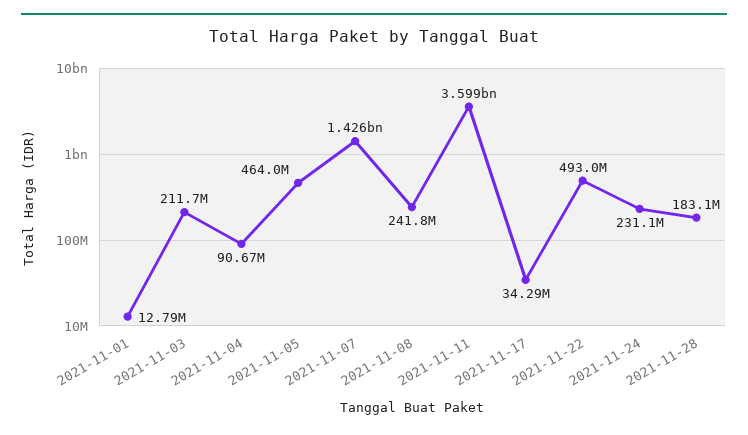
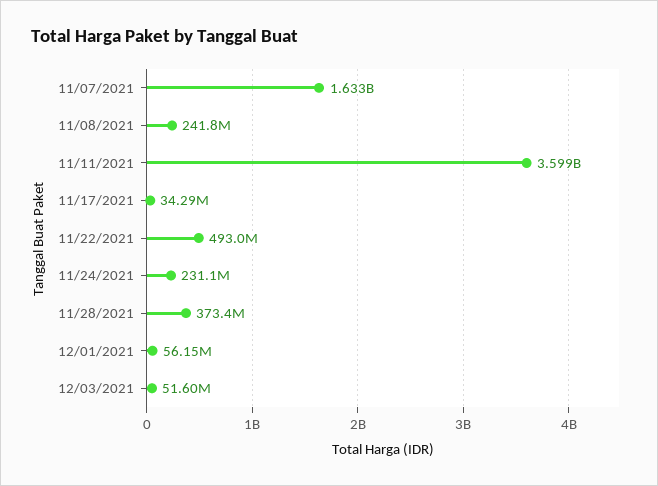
2021-11-01: 12790000 -> none
2021-11-03: 211700000 -> none
2021-11-04: 90670000 -> none
2021-11-05: 464000000 -> none
2021-11-07: 1426000000 -> 1633000000
2021-11-28: 183100000 -> 373400000
12/01/2021: none -> 56150000
12/03/2021: none -> 51600000

